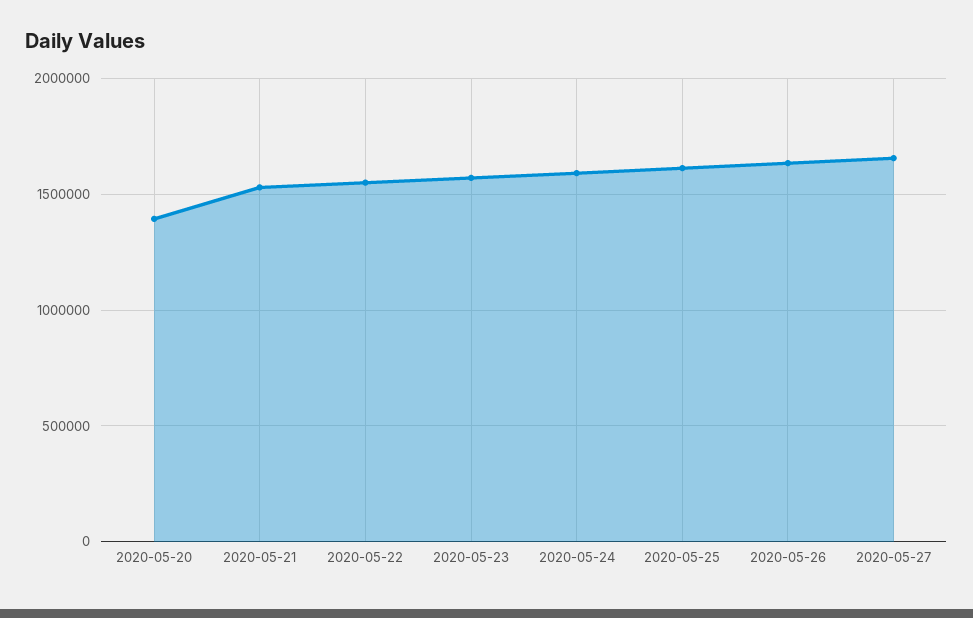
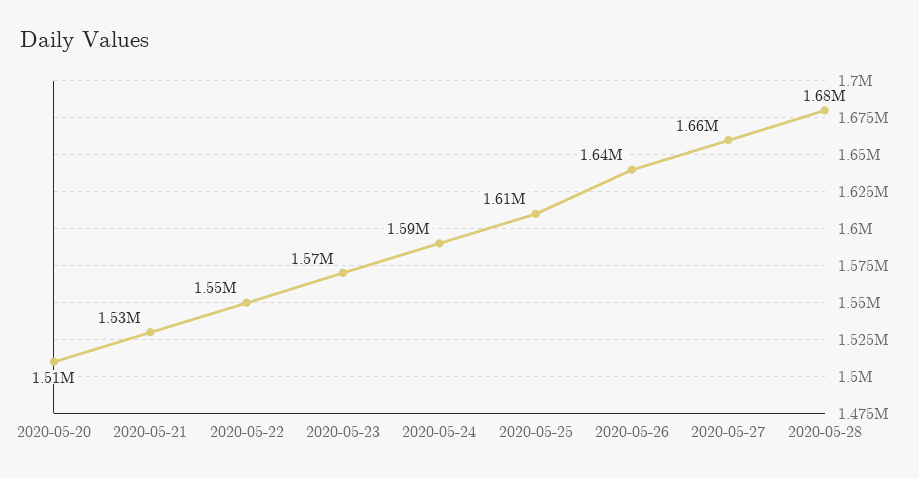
2020-05-20: 1400000 -> 1510000
2020-05-28: none -> 1680000

